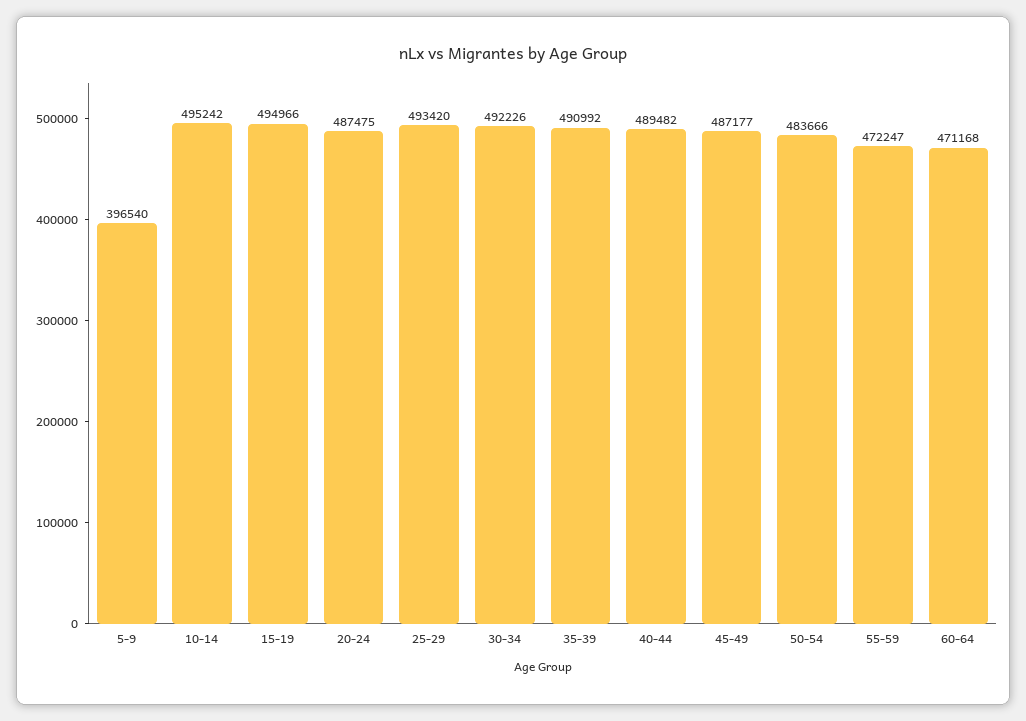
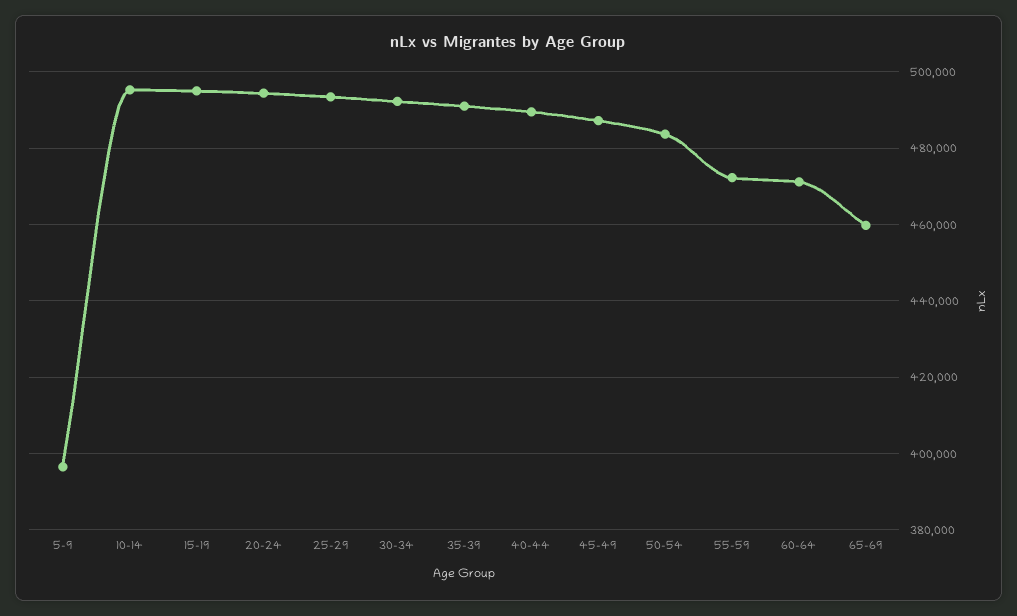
20-24: 487475 -> 494000
65-69: none -> 460000

